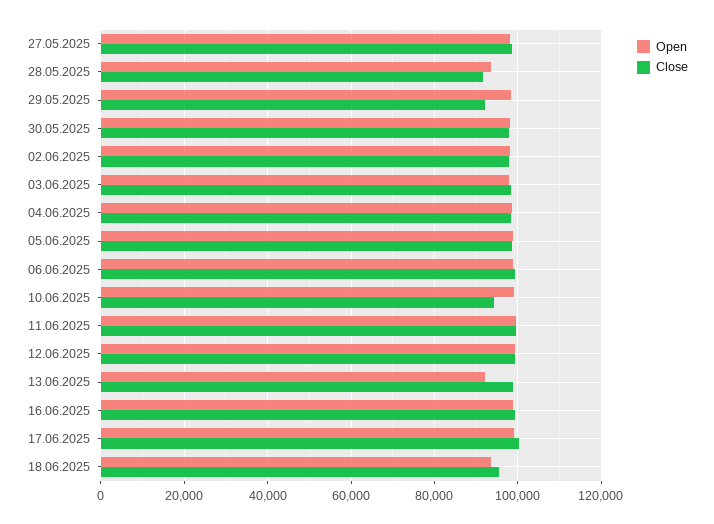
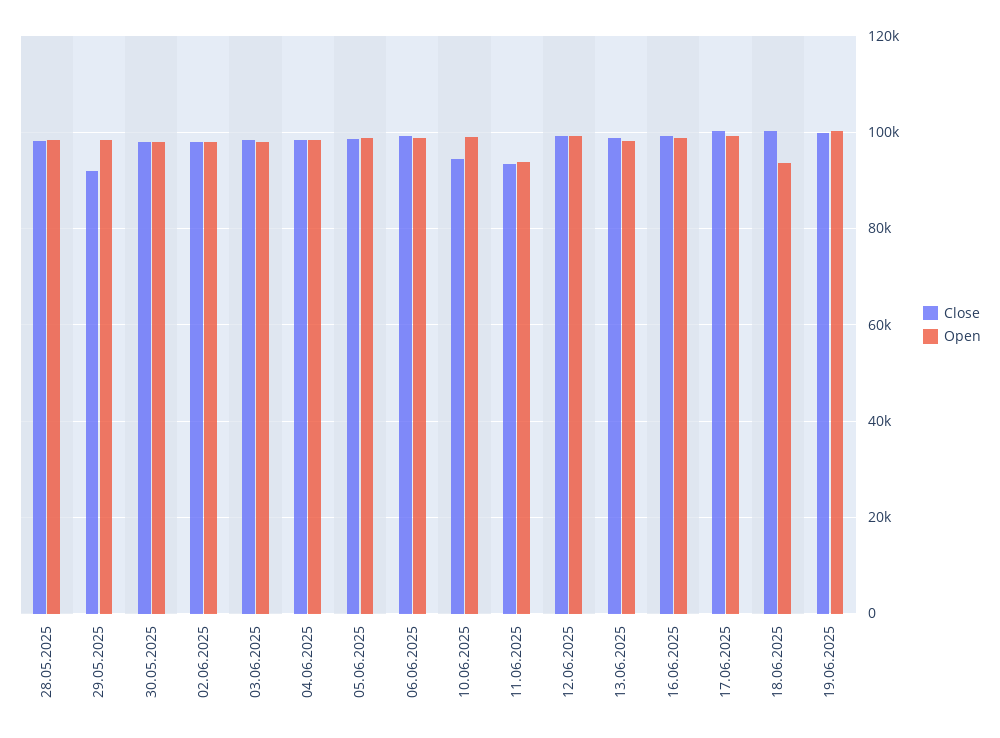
Open, 27.05.2025: 98000 -> none
Close, 27.05.2025: 98000 -> none
Open, 28.05.2025: 94000 -> 98000
Close, 28.05.2025: 92000 -> 98000
Open, 11.06.2025: 100000 -> 94000
Close, 11.06.2025: 100000 -> 94000
Open, 13.06.2025: 92000 -> 98000
Close, 18.06.2025: 96000 -> 100000
Close, 19.06.2025: none -> 100000
Open, 19.06.2025: none -> 100000

